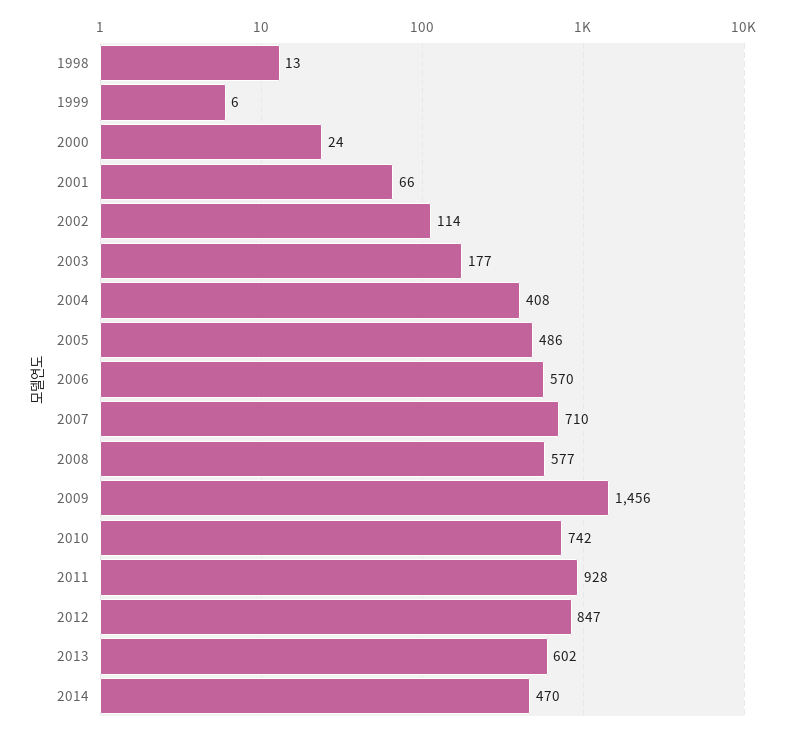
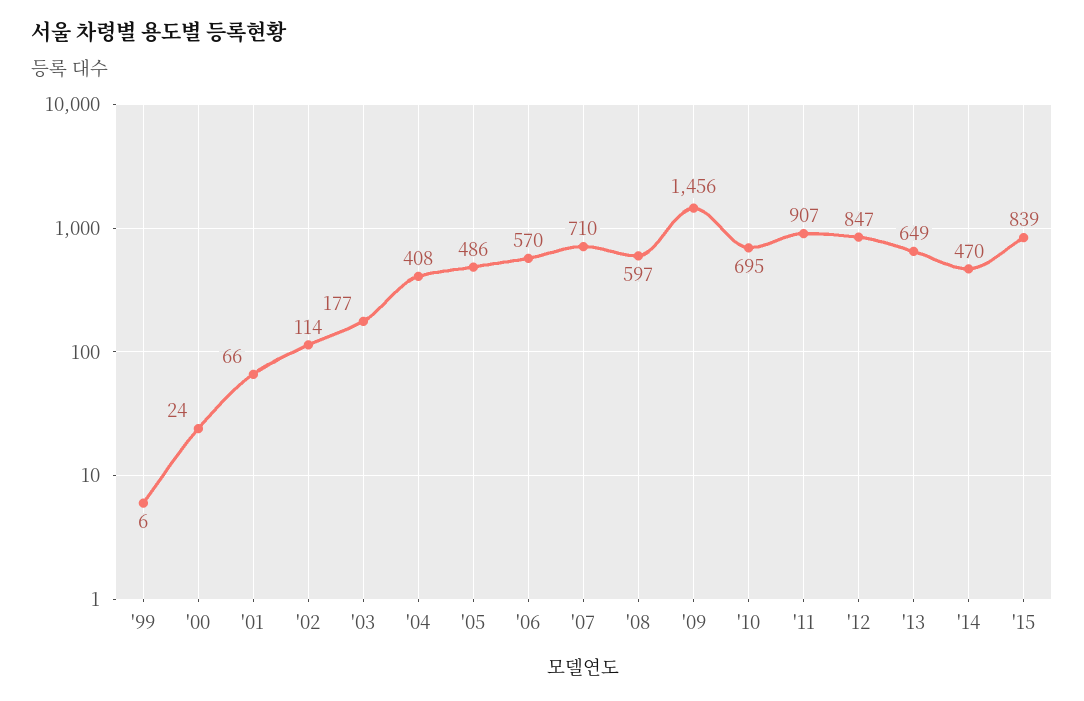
1998: 13 -> none
2008: 577 -> 597
2010: 742 -> 695
2011: 928 -> 907
2013: 602 -> 649
'15: none -> 839

